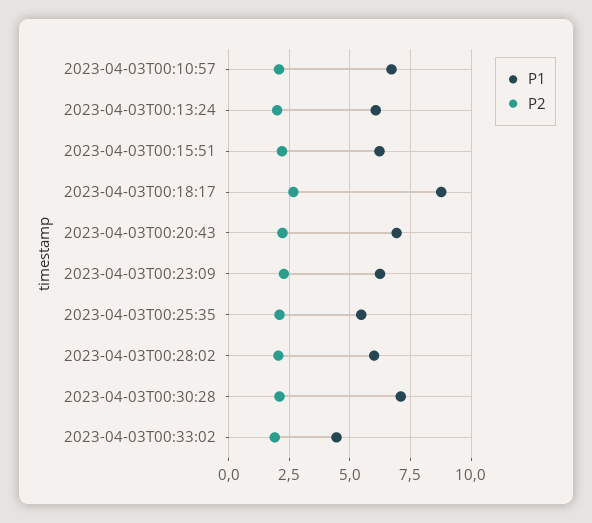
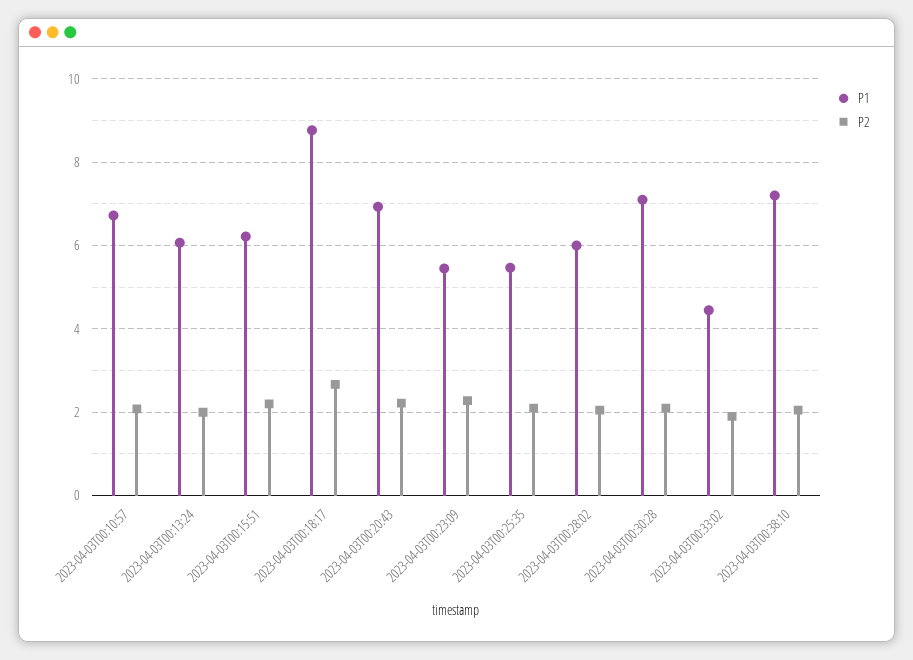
P1, 2023-04-03T00:23:09: 6.25 -> 5.4
P1, 2023-04-03T00:38:10: none -> 7.2
P2, 2023-04-03T00:38:10: none -> 2

